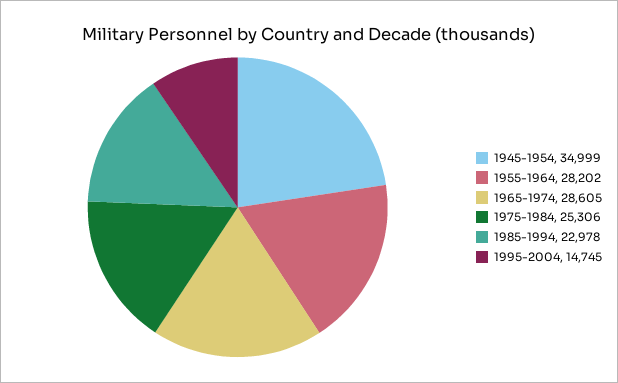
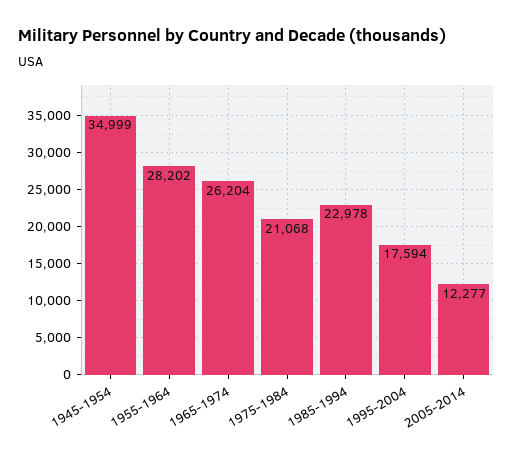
1965-1974: 28605 -> 26204
1975-1984: 25306 -> 21068
1995-2004: 14745 -> 17594
2005-2014: none -> 12277

